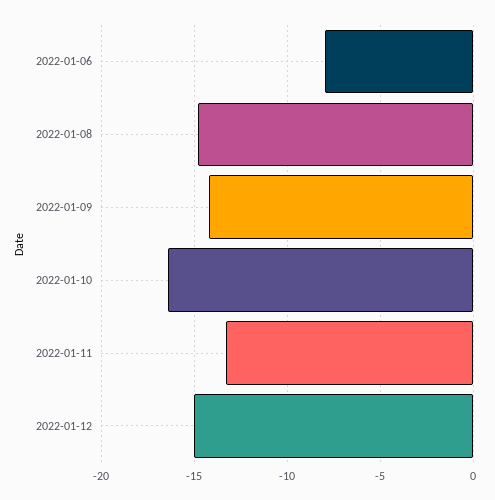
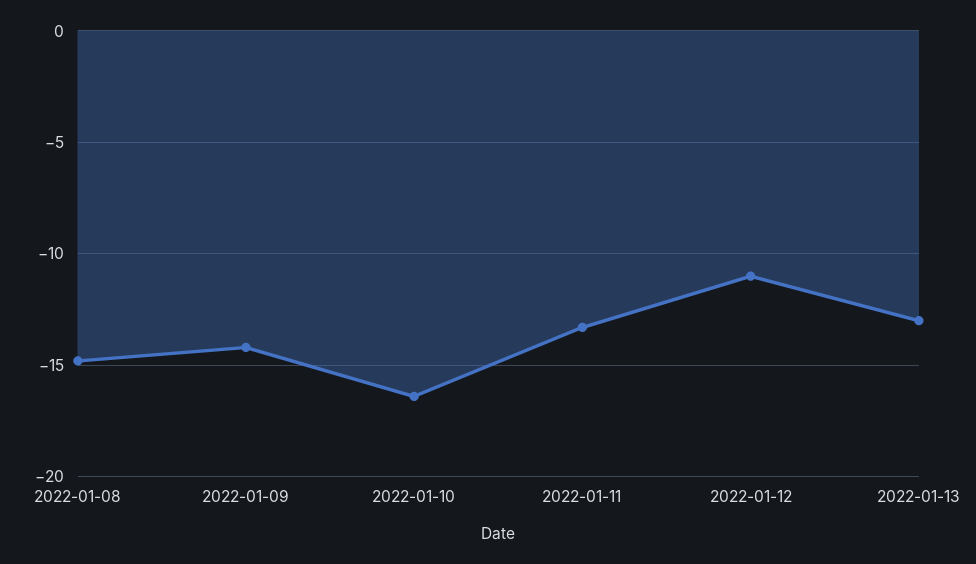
2022-01-06: -8 -> none
2022-01-12: -15 -> -11
2022-01-13: none -> -13

